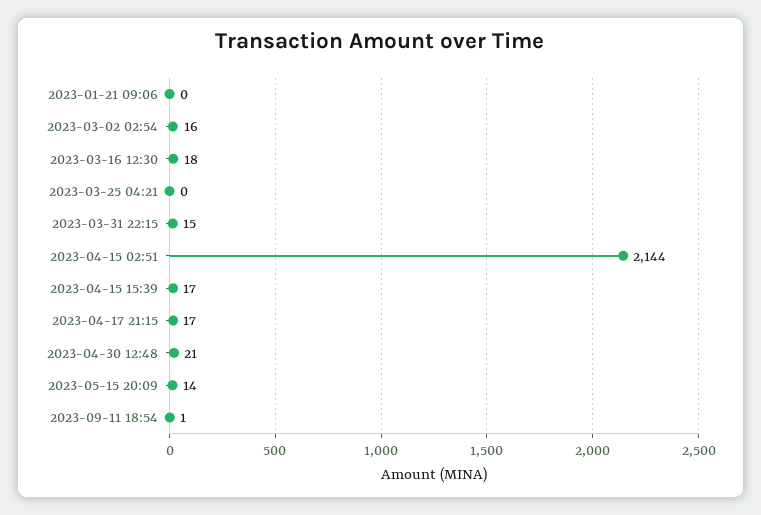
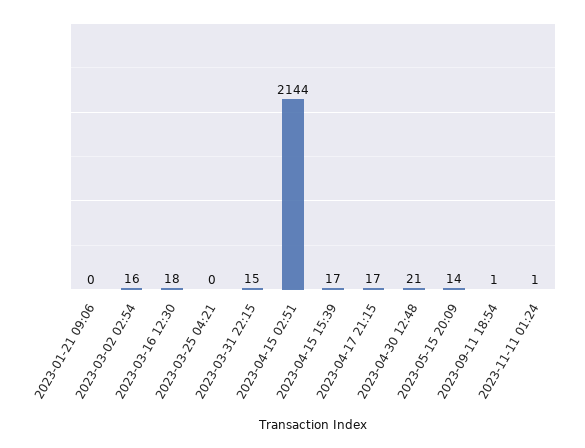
2023-11-11 01:24: none -> 1

